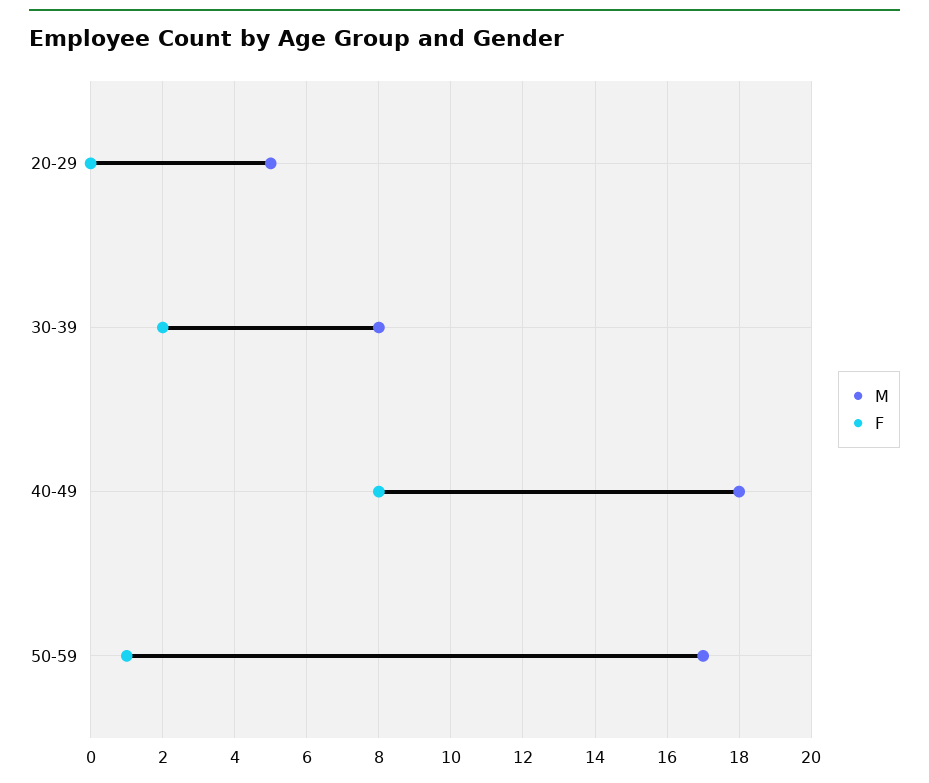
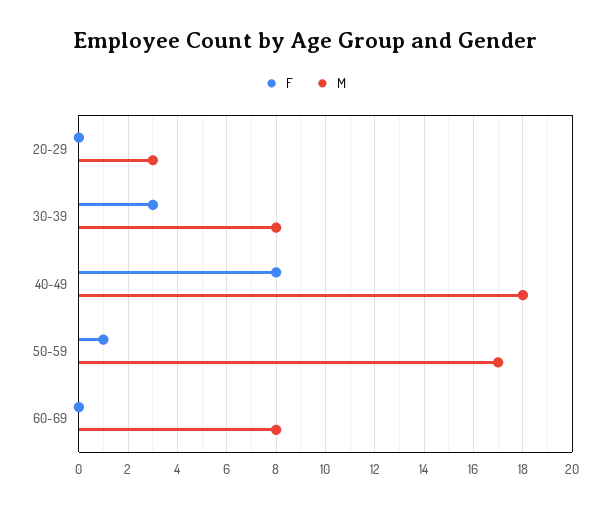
M, 20-29: 5 -> 3
F, 30-39: 2 -> 3
F, 60-69: none -> 0
M, 60-69: none -> 8

